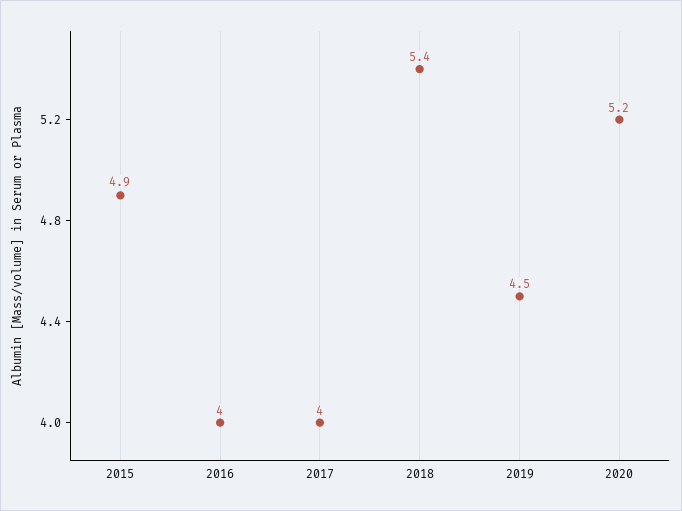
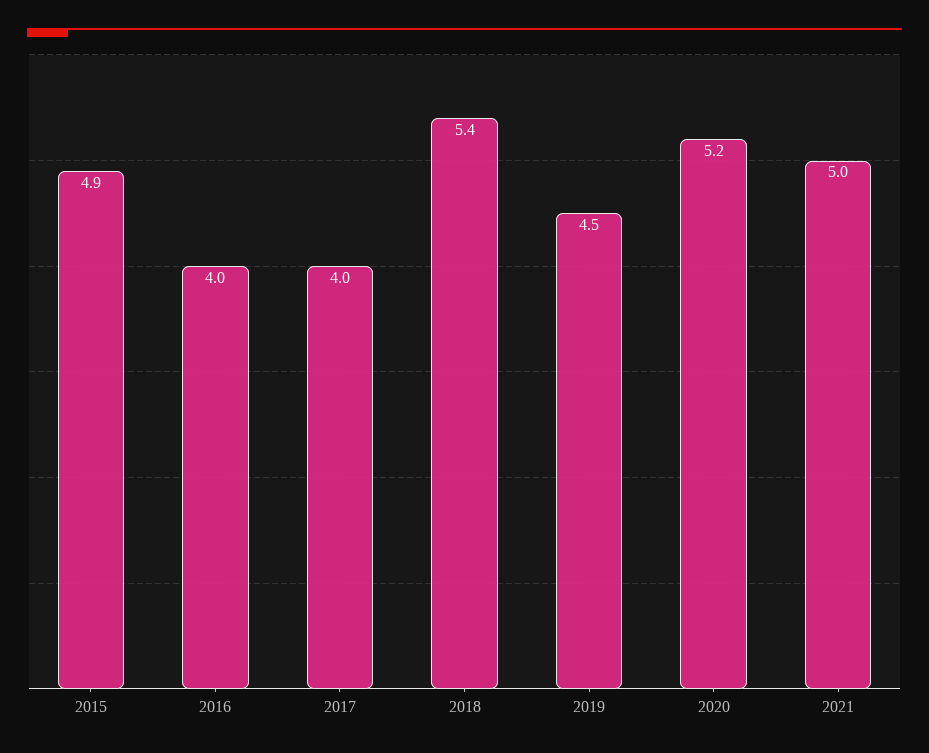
2021: none -> 5

